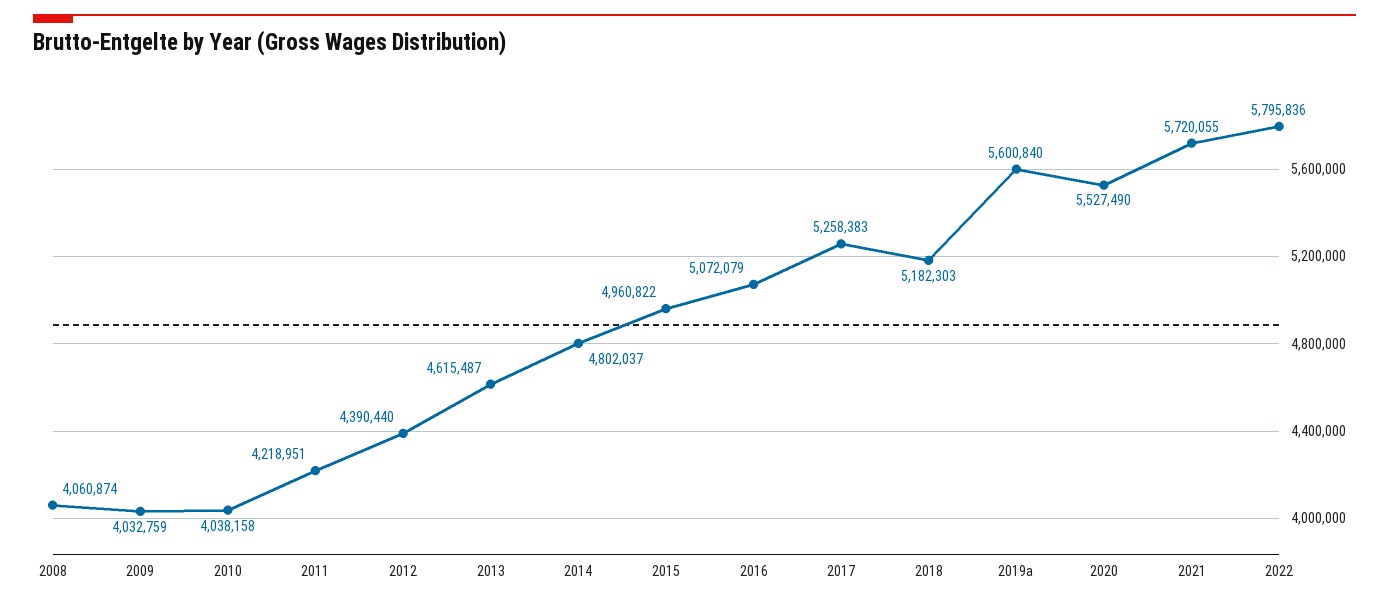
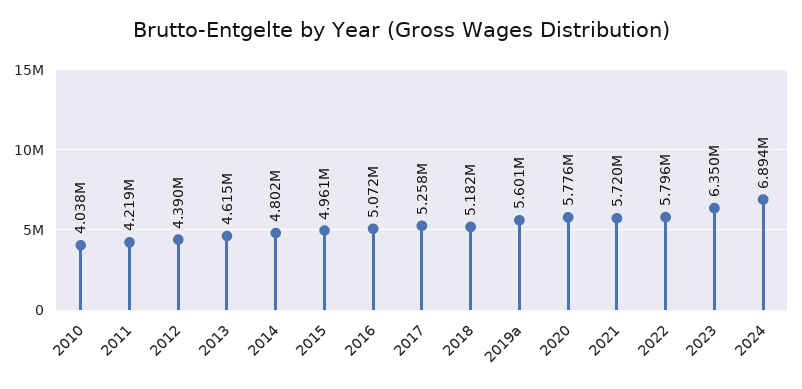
2008: 4060874 -> none
2009: 4032759 -> none
2020: 5527490 -> 5776000
2023: none -> 6350000
2024: none -> 6894000

